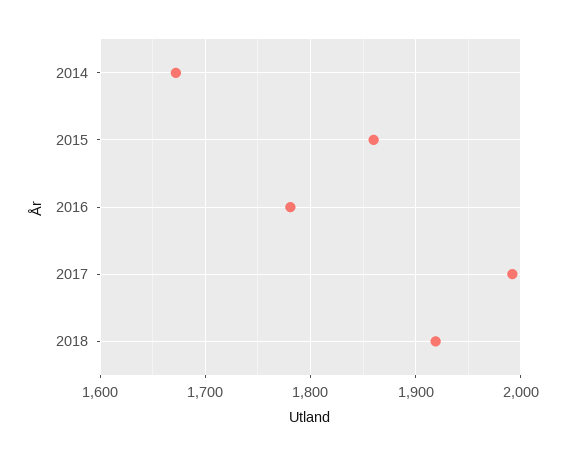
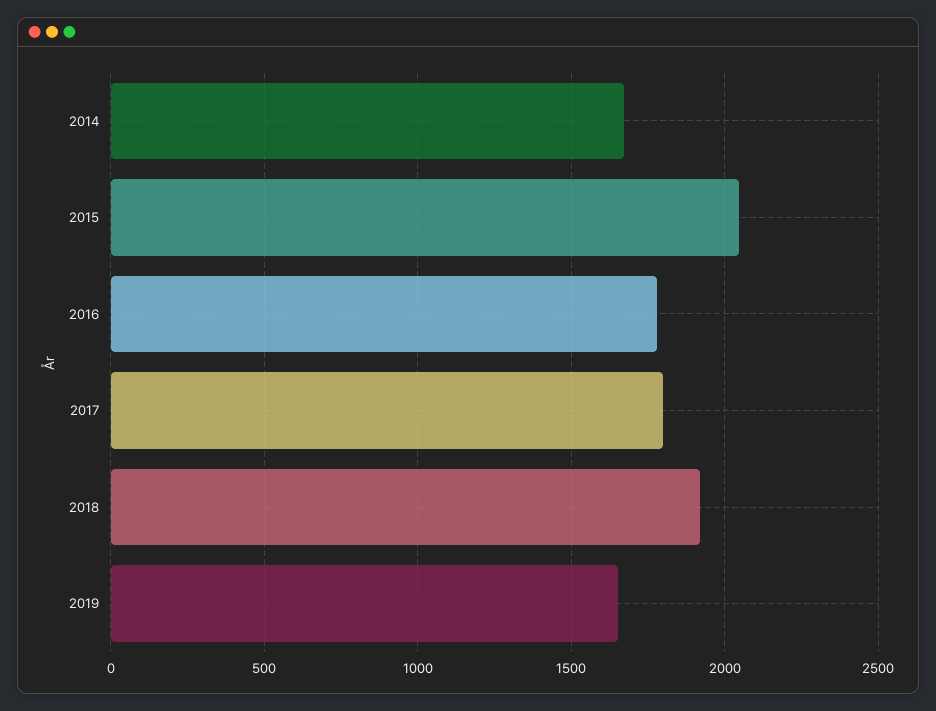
2015: 1860 -> 2050
2017: 1990 -> 1800
2019: none -> 1650

